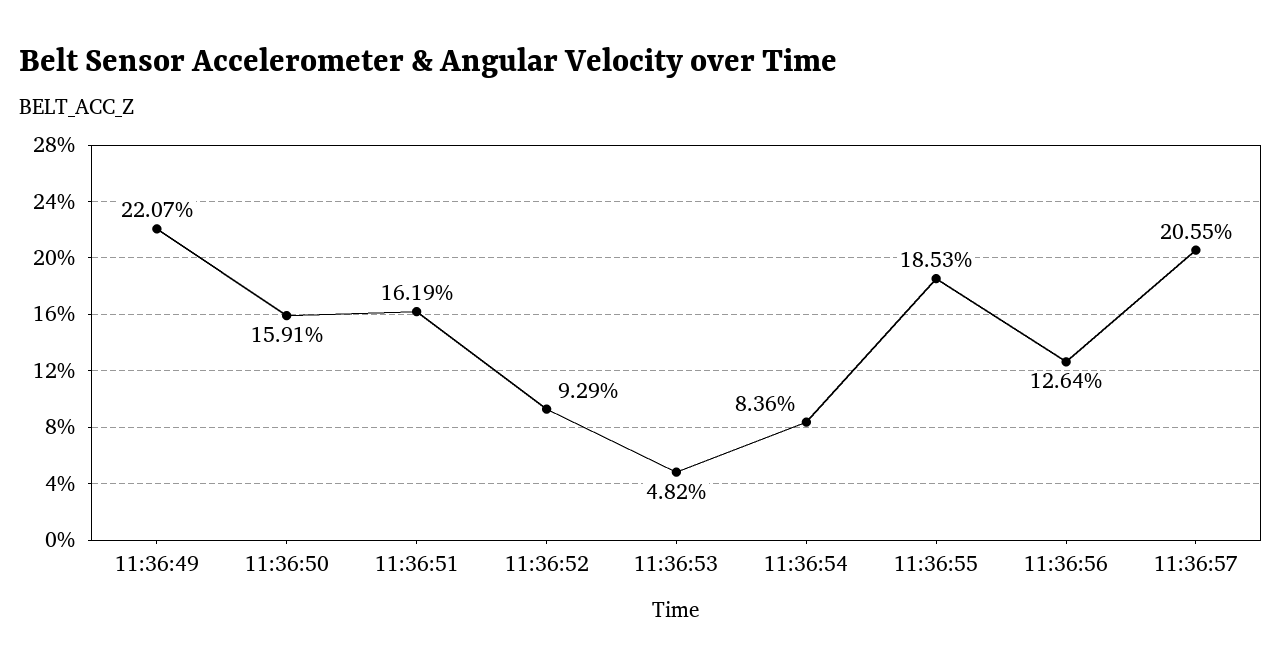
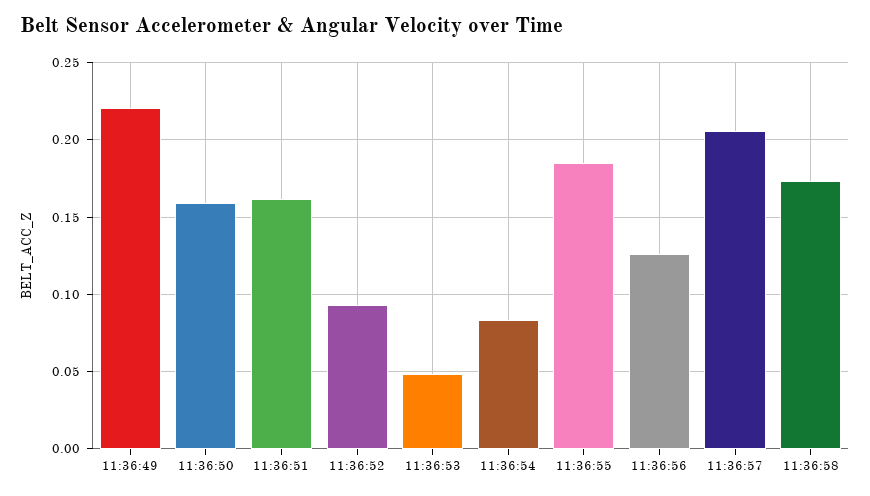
11:36:58: none -> 0.175

